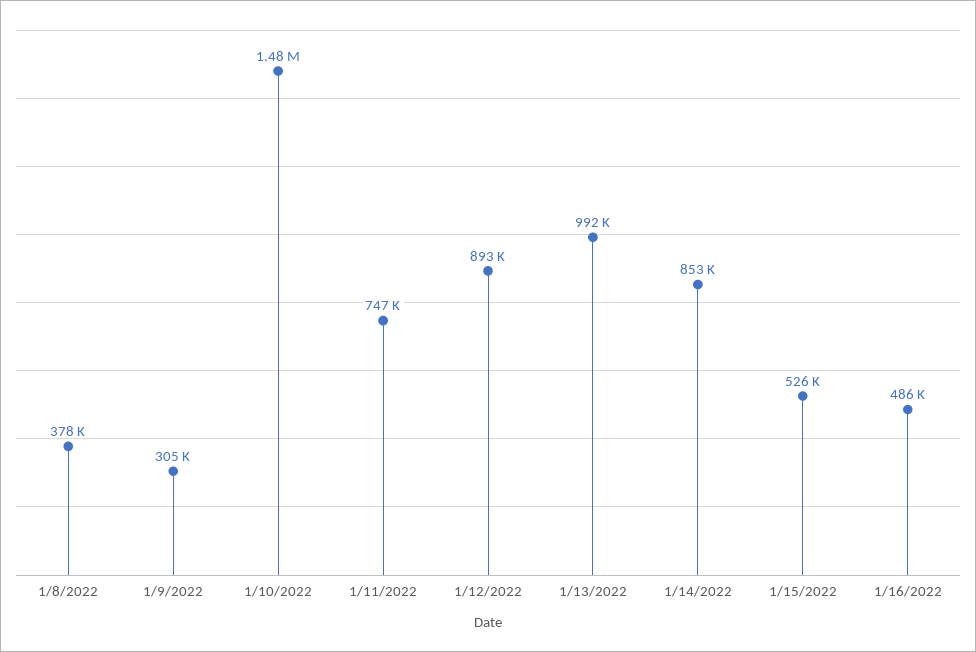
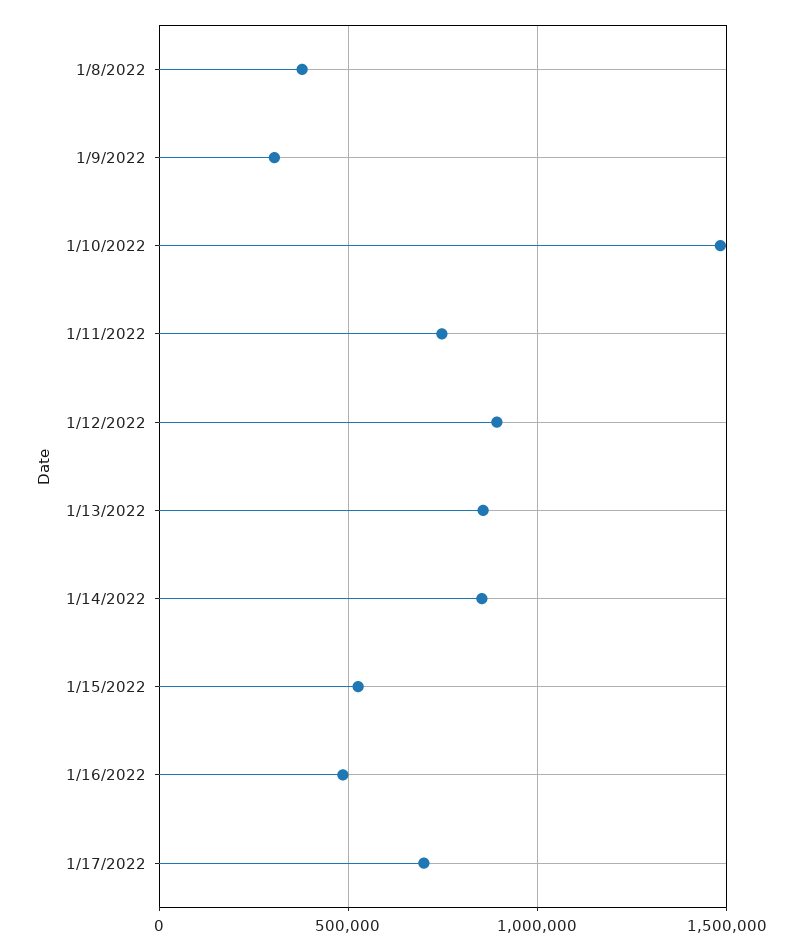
1/13/2022: 992000 -> 850000
1/17/2022: none -> 700000

